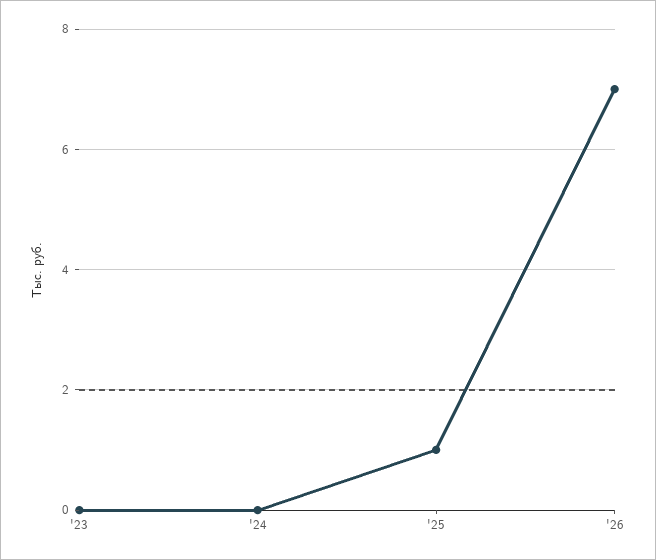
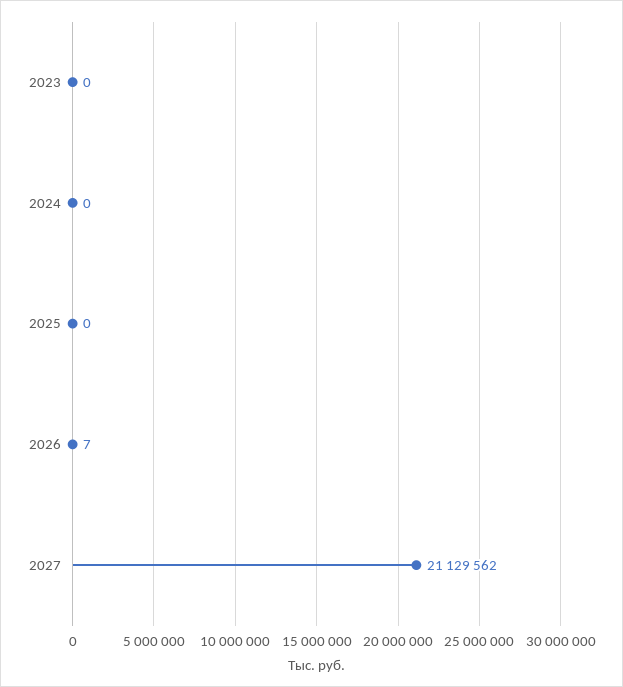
'25: 1 -> 0
2027: none -> 21129562

